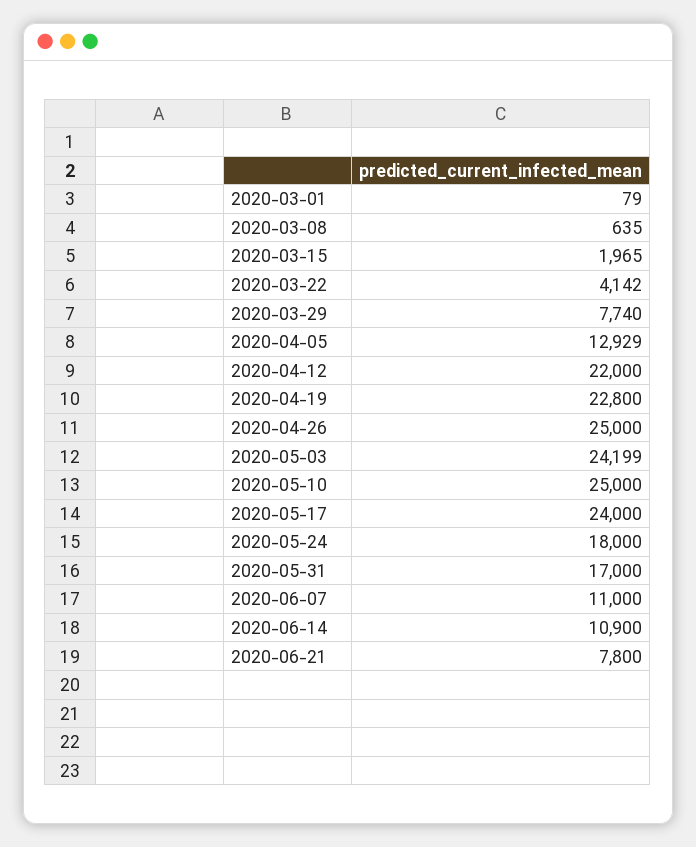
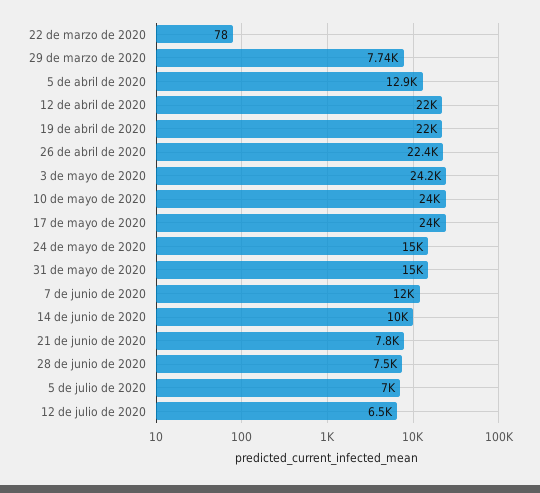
2020-03-01: 79 -> none
2020-03-08: 635 -> none
2020-03-15: 1965 -> none
2020-03-22: 4142 -> 78
2020-04-19: 22800 -> 22000
2020-04-26: 25000 -> 22400
2020-05-10: 25000 -> 24000
2020-05-24: 18000 -> 15000
2020-05-31: 17000 -> 15000
2020-06-07: 11000 -> 12000
2020-06-14: 10900 -> 10000
28 de junio de 2020: none -> 7500
5 de julio de 2020: none -> 7000
12 de julio de 2020: none -> 6500

